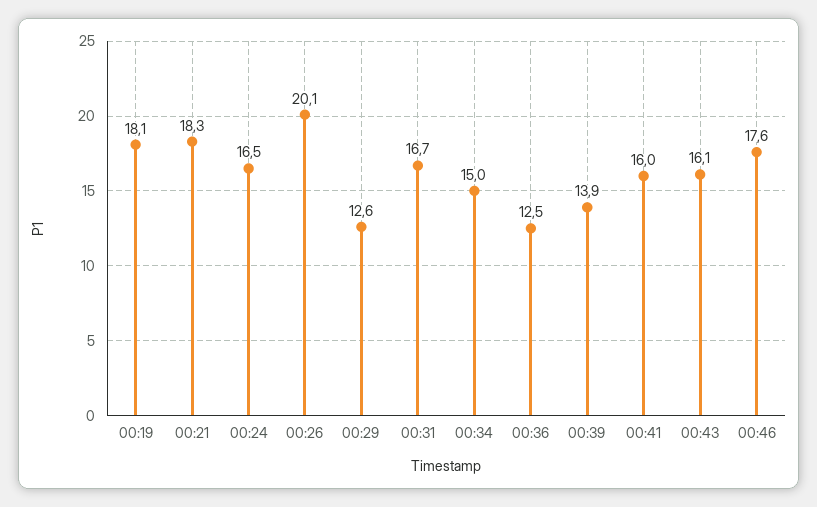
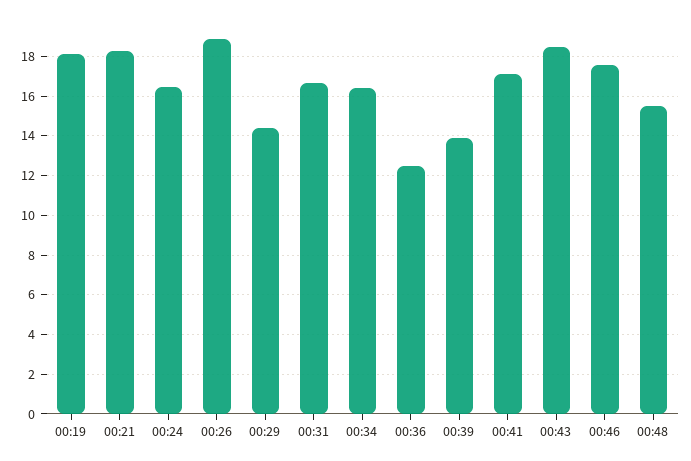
00:26: 20.1 -> 19
00:29: 12.6 -> 14.5
00:34: 15 -> 16.5
00:41: 16 -> 17
00:43: 16.1 -> 18.5
00:48: none -> 15.5

